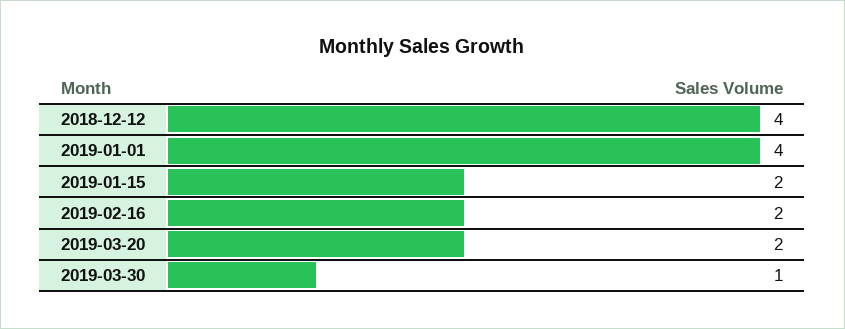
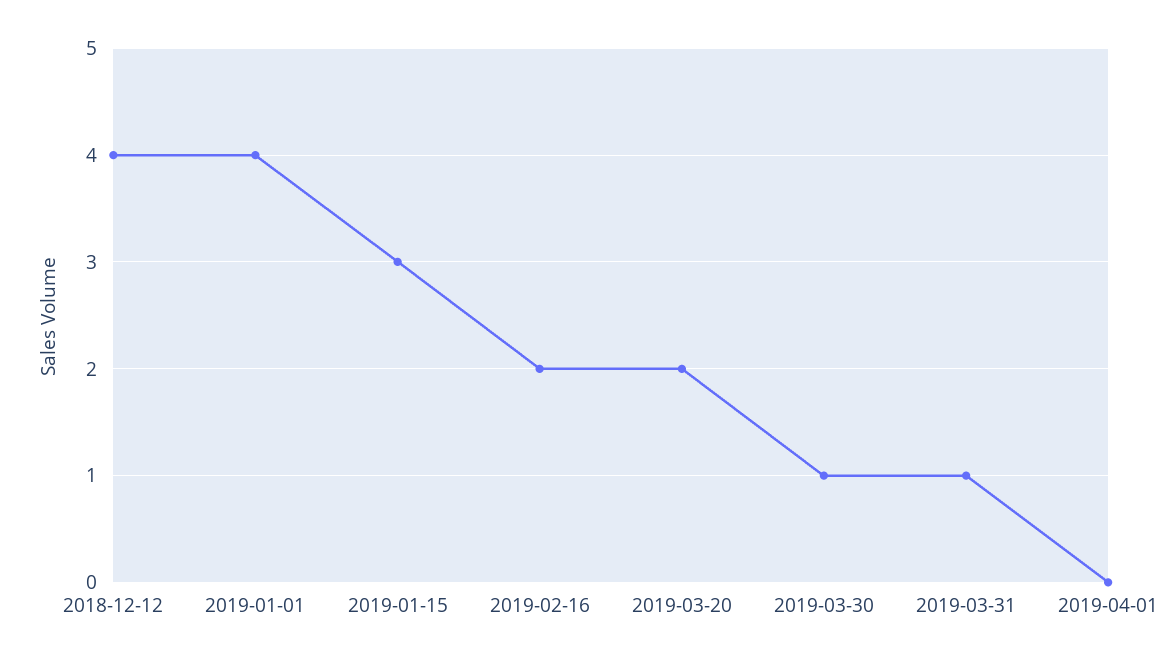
2019-01-15: 2 -> 3
2019-03-31: none -> 1
2019-04-01: none -> 0

